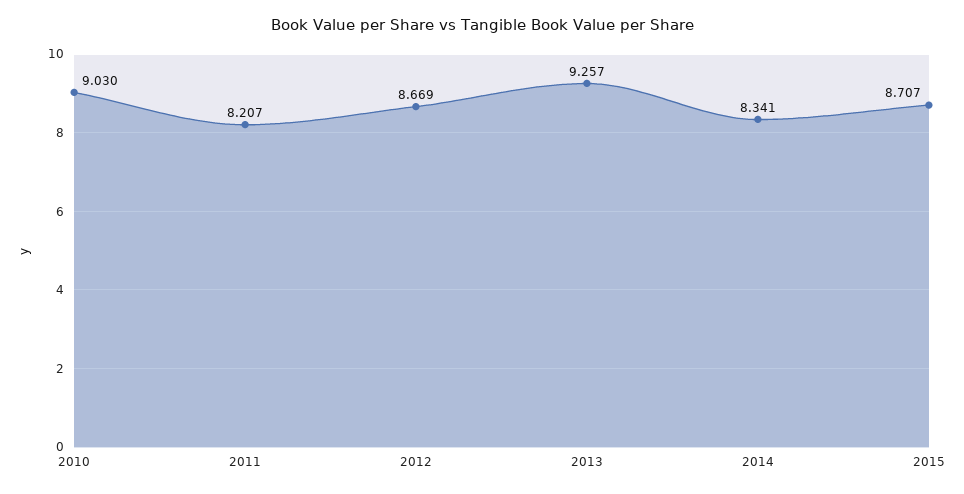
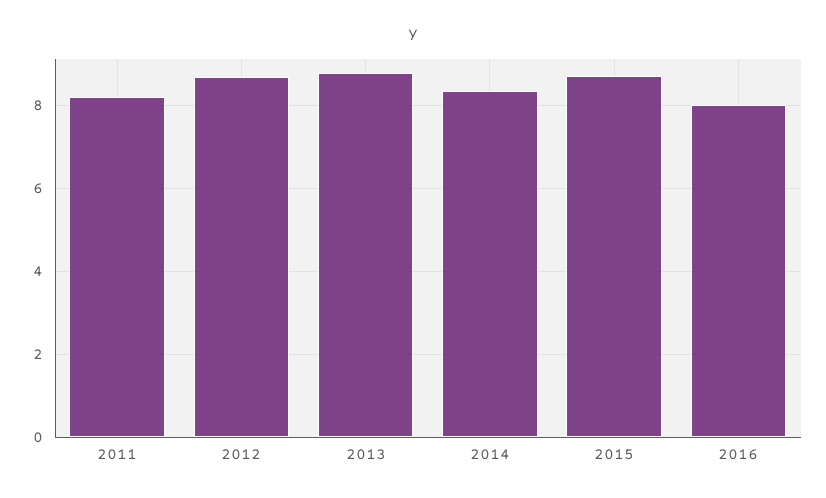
2010: 9.03 -> none
2013: 9.257 -> 8.8
2016: none -> 8

